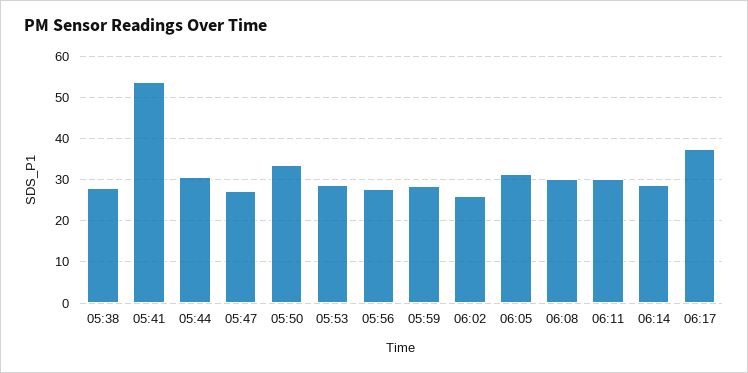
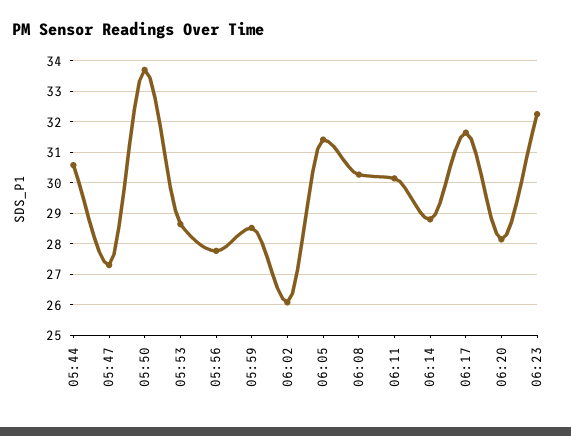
05:38: 28 -> none
05:41: 54 -> none
06:17: 38 -> 31.6
06:20: none -> 28.2
06:23: none -> 32.2

